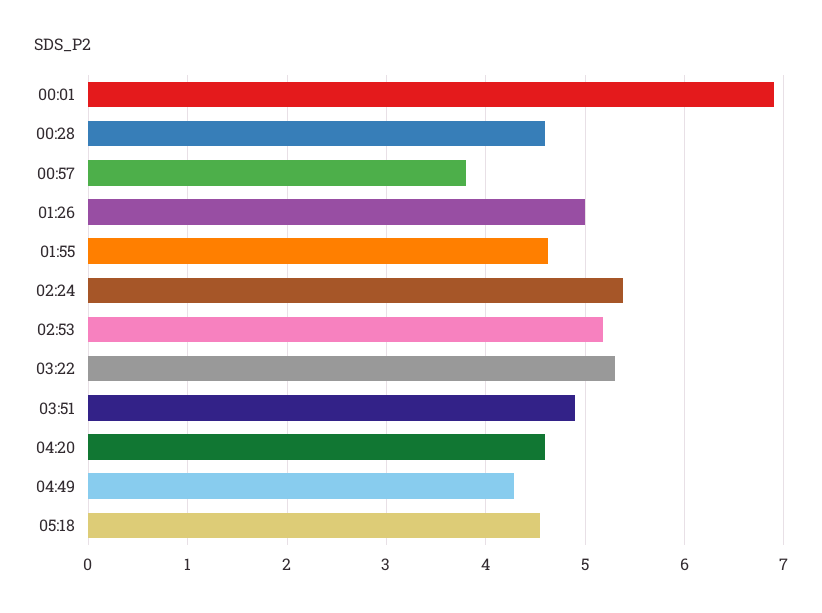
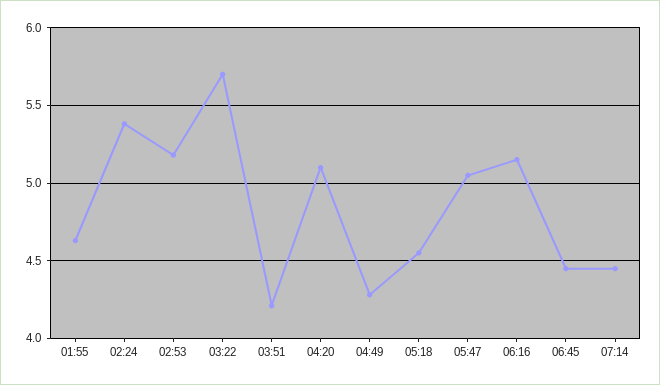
00:01: 6.9 -> none
00:28: 4.6 -> none
00:57: 3.8 -> none
01:26: 5 -> none
03:22: 5.3 -> 5.7
03:51: 4.9 -> 4.2
04:20: 4.6 -> 5.1
05:47: none -> 5.05
06:16: none -> 5.15
06:45: none -> 4.45
07:14: none -> 4.45

